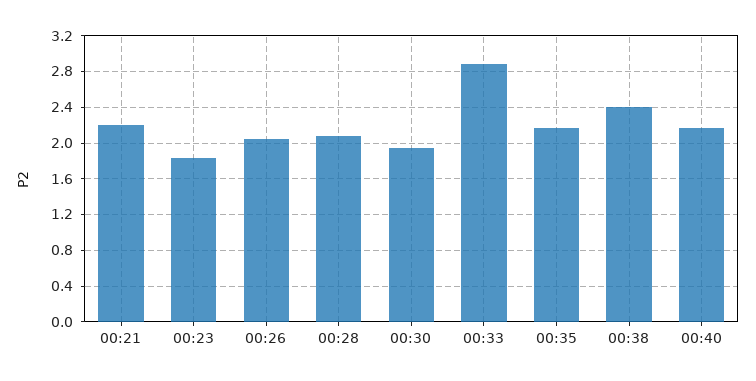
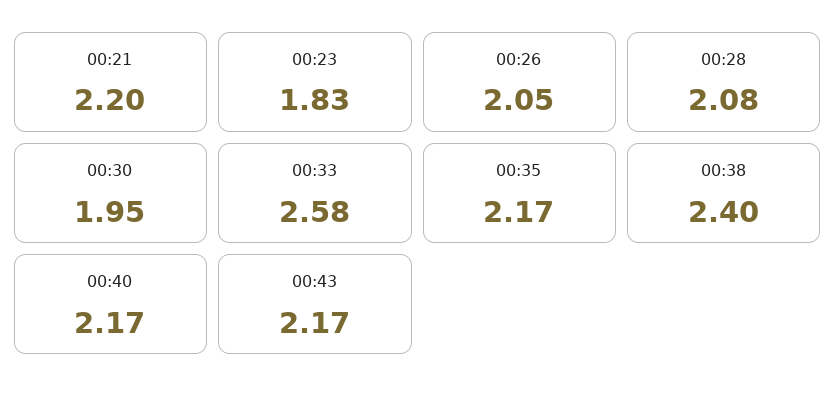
00:33: 2.9 -> 2.58
00:43: none -> 2.17

